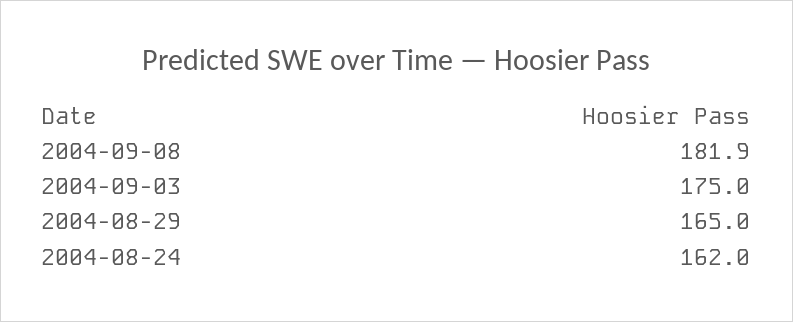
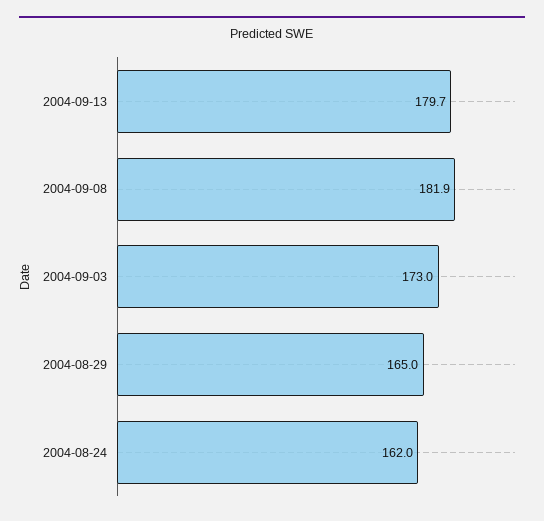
2004-09-03: 175 -> 173
2004-09-13: none -> 179.7

